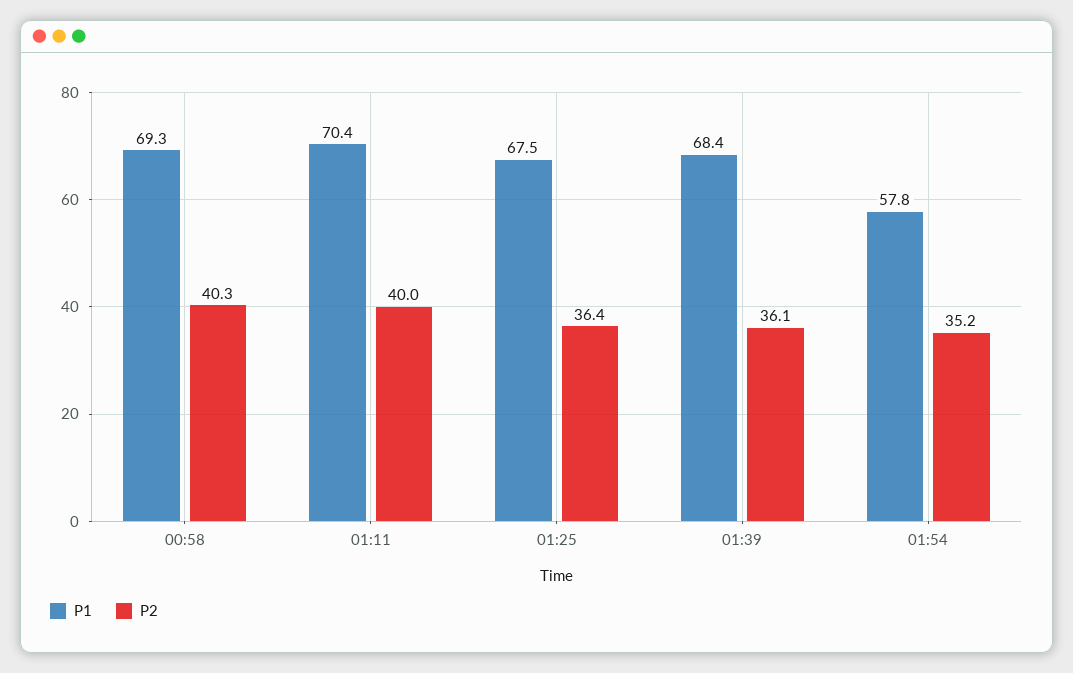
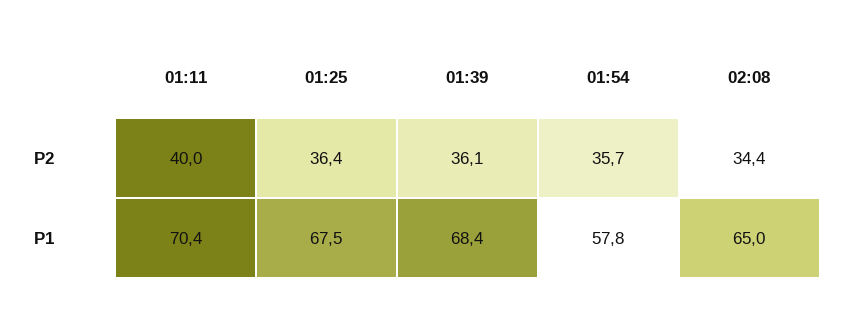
P1, 00:58: 69.3 -> none
P2, 00:58: 40.3 -> none
P2, 01:54: 35.2 -> 35.7
P2, 02:08: none -> 34.4
P1, 02:08: none -> 65

